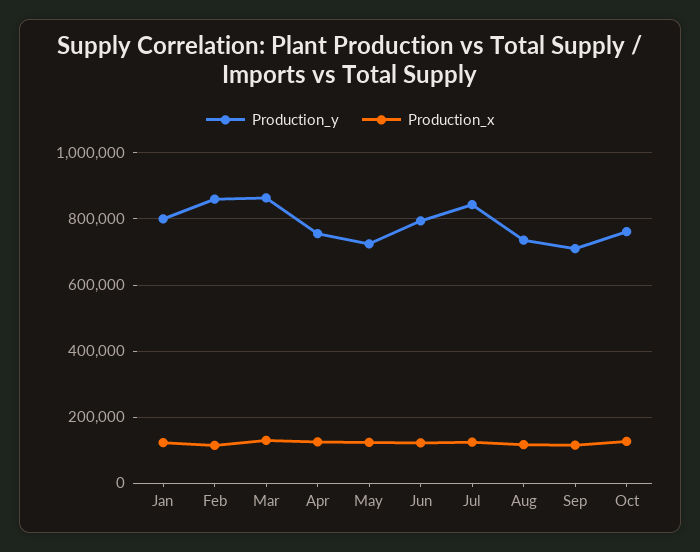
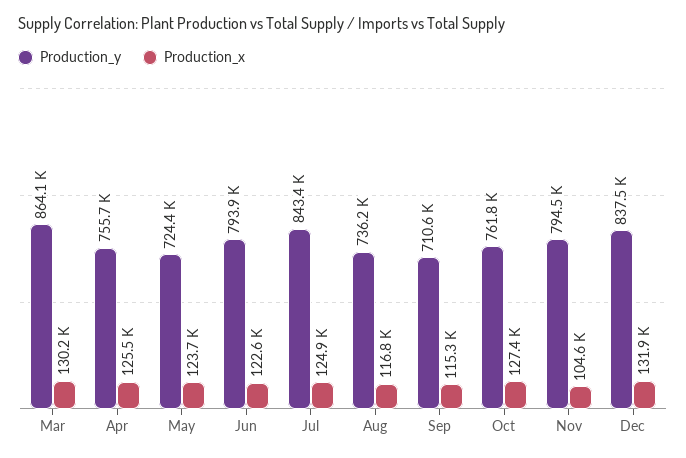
Production_y, Jan: 800000 -> none
Production_x, Jan: 120000 -> none
Production_y, Feb: 860000 -> none
Production_x, Feb: 120000 -> none
Production_y, Nov: none -> 794500
Production_x, Nov: none -> 104600
Production_y, Dec: none -> 837500
Production_x, Dec: none -> 131900

